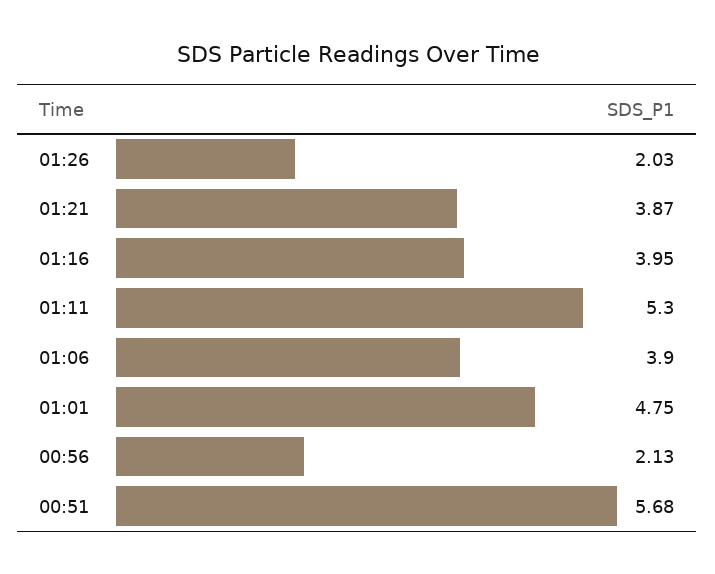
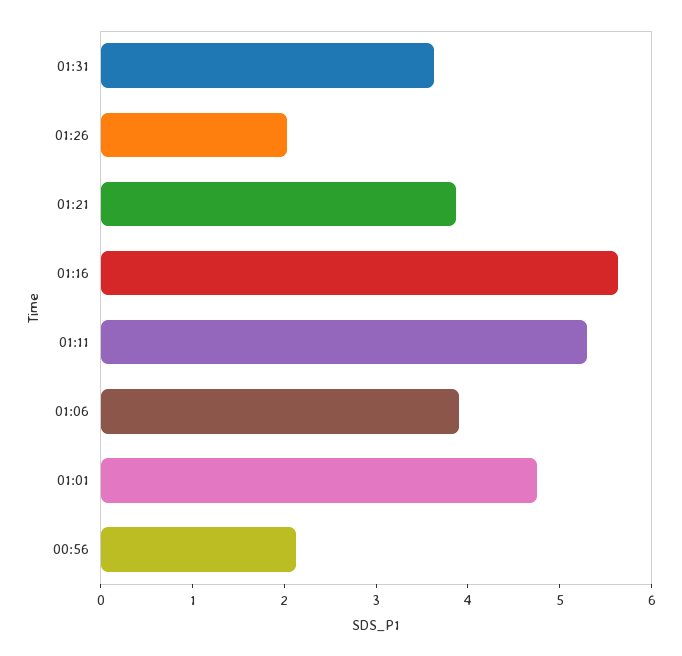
01:16: 3.95 -> 5.6
00:51: 5.68 -> none
01:31: none -> 3.6

